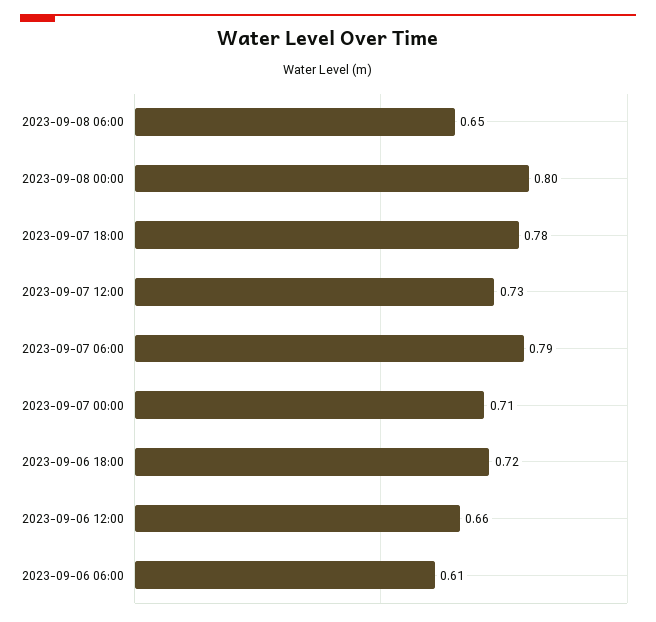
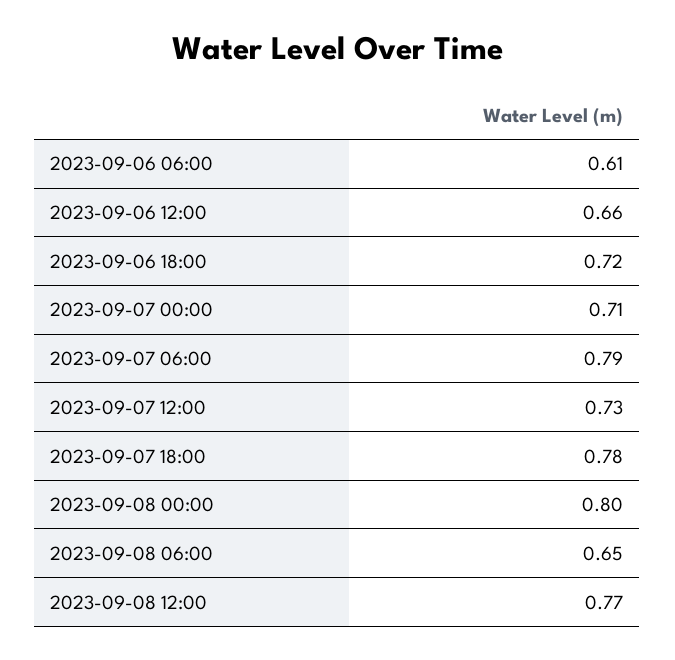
2023-09-08 12:00: none -> 0.77

